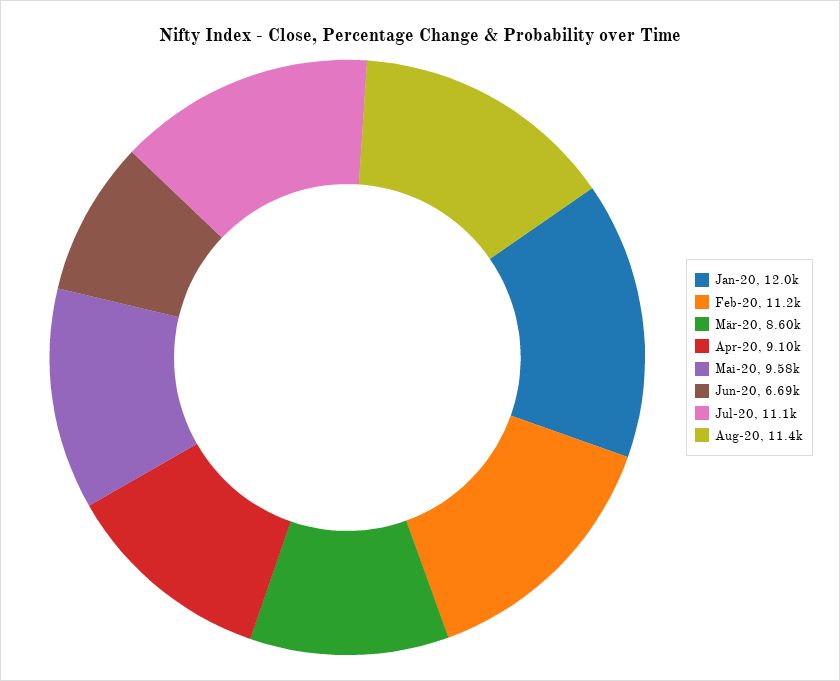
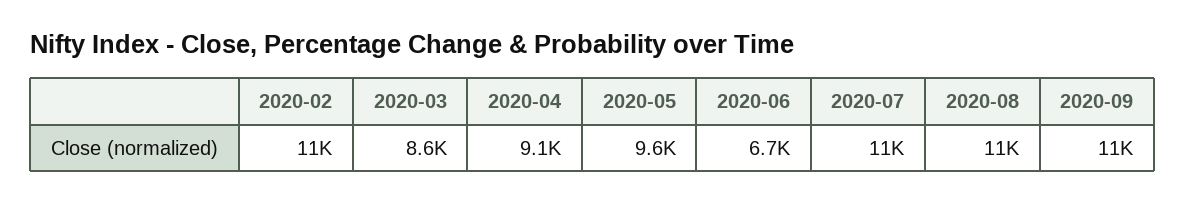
Jan-20: 12000 -> none
2020-09: none -> 11000

